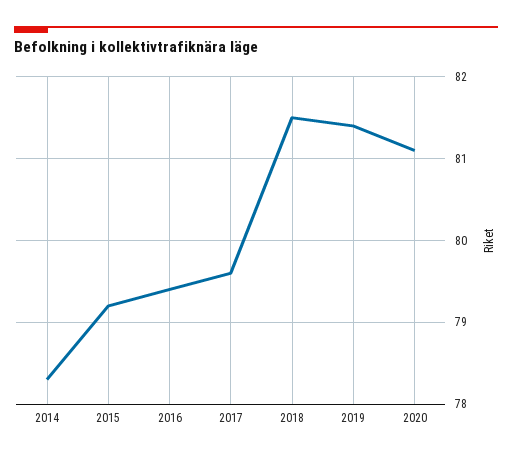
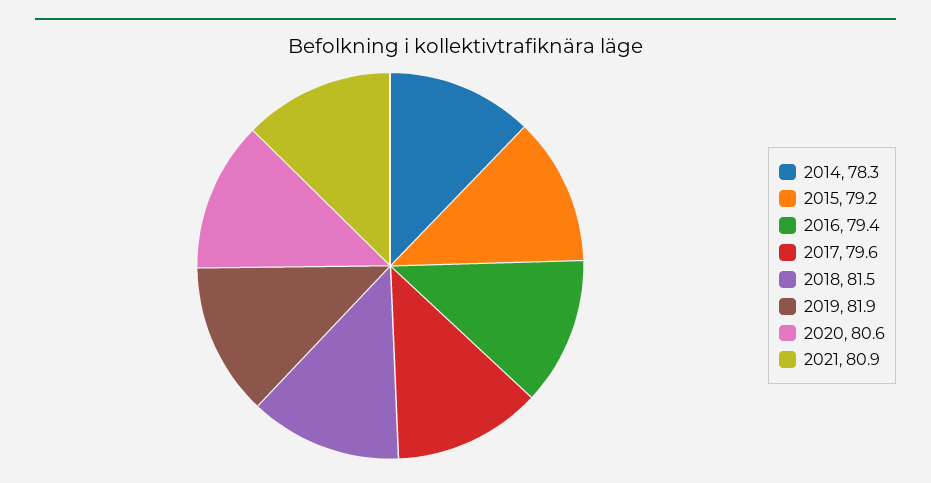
2019: 81.4 -> 81.9
2020: 81.1 -> 80.6
2021: none -> 80.9

